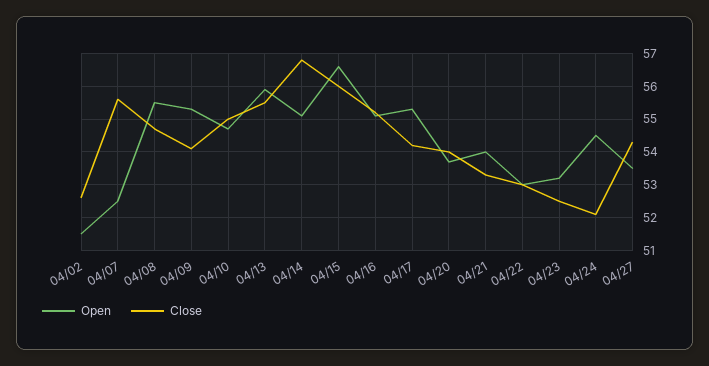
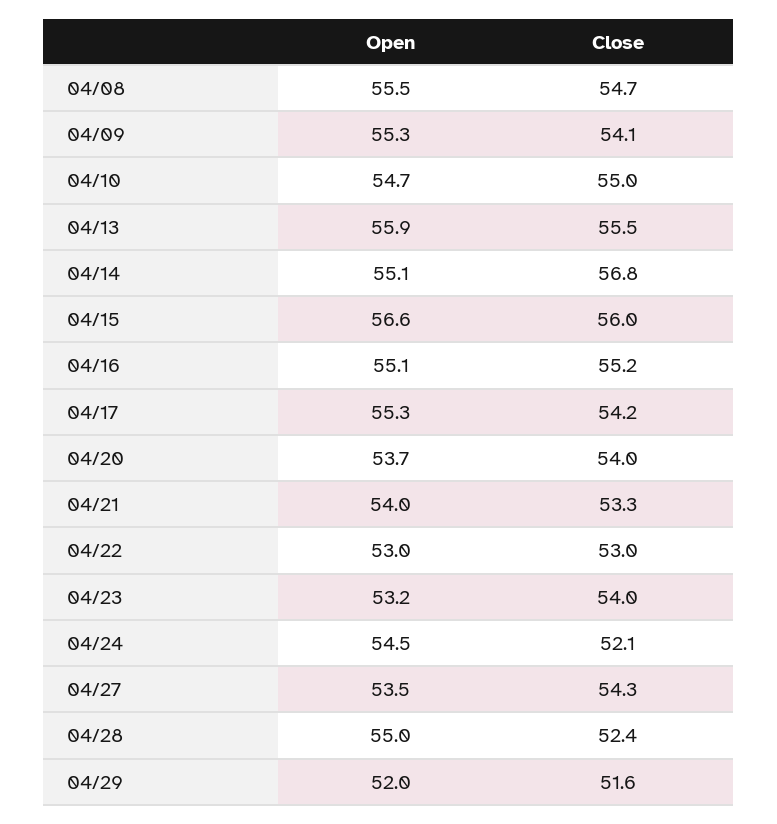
Open, 04/02: 51.5 -> none
Close, 04/02: 52.5 -> none
Open, 04/07: 52.5 -> none
Close, 04/07: 55.5 -> none
Close, 04/23: 52.5 -> 54
Open, 04/28: none -> 55
Close, 04/28: none -> 52.4
Open, 04/29: none -> 52
Close, 04/29: none -> 51.6

